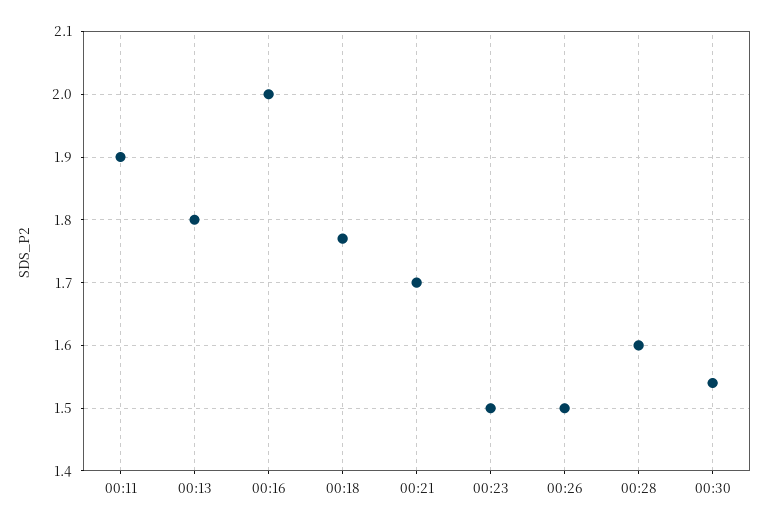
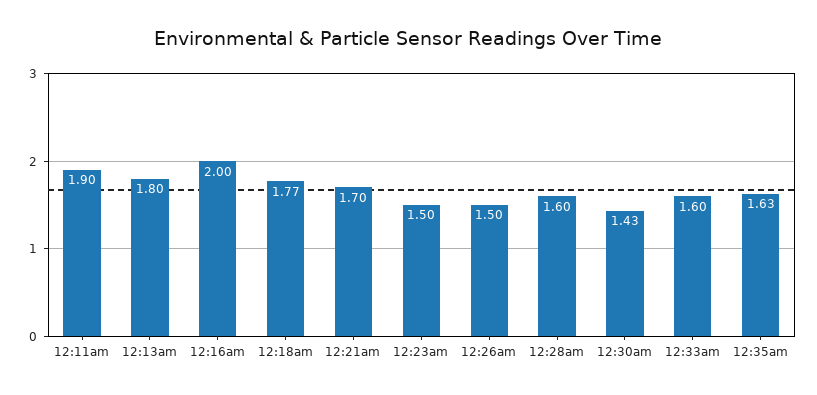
00:30: 1.54 -> 1.43
12:33am: none -> 1.6
12:35am: none -> 1.63

